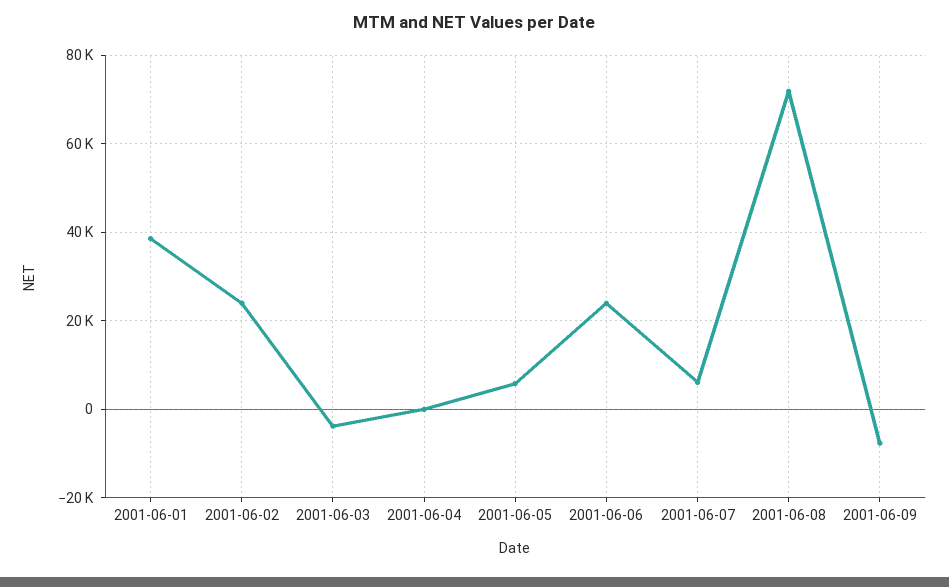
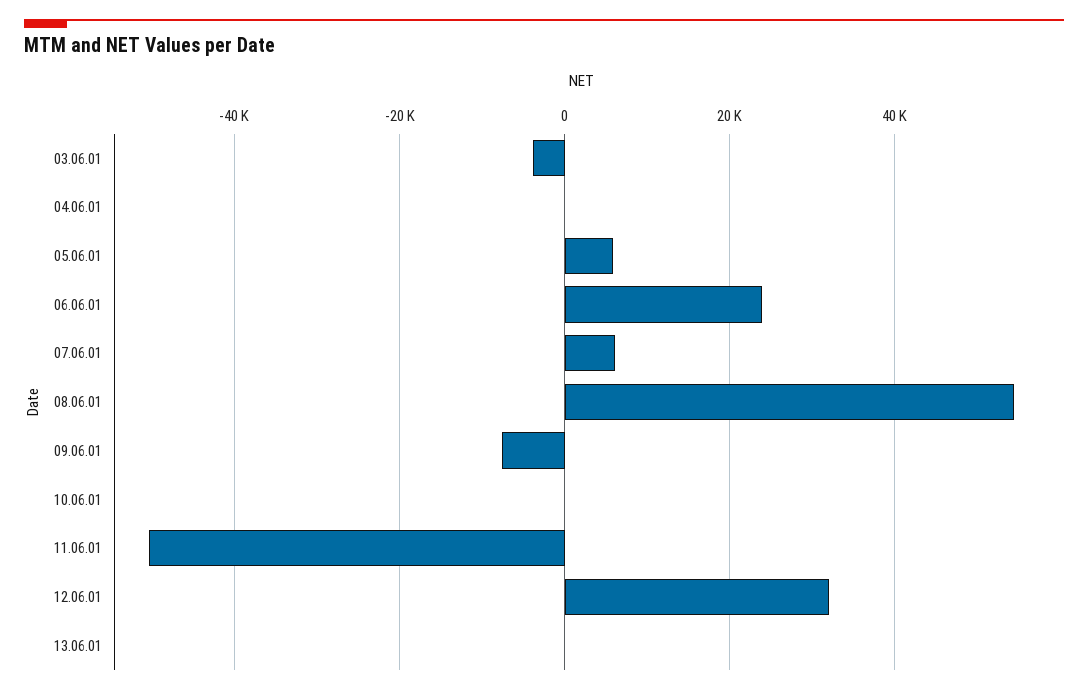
2001-06-01: 38000 -> none
2001-06-02: 24000 -> none
2001-06-08: 72000 -> 54000
10.06.01: none -> 0
11.06.01: none -> -50000
12.06.01: none -> 32000
13.06.01: none -> 0

